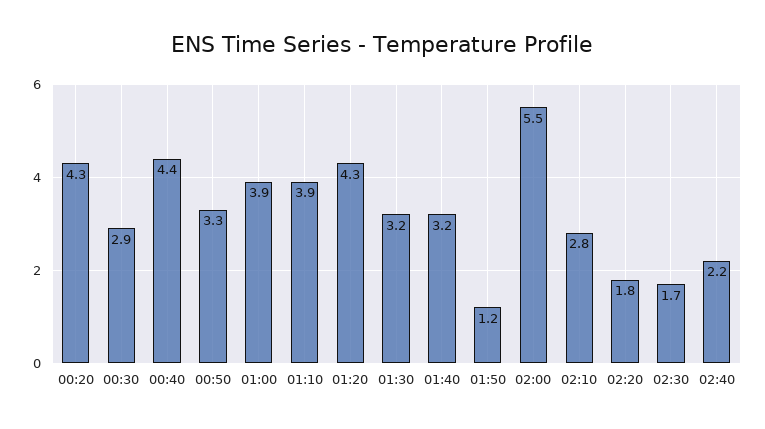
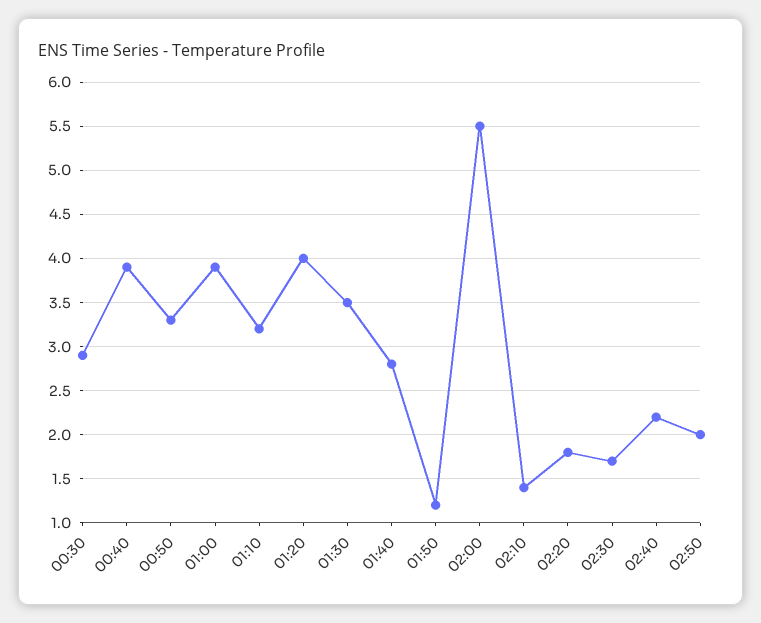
00:20: 4.3 -> none
00:40: 4.4 -> 3.9
01:10: 3.9 -> 3.2
01:20: 4.3 -> 4
01:30: 3.2 -> 3.5
01:40: 3.2 -> 2.8
02:10: 2.8 -> 1.4
02:50: none -> 2

